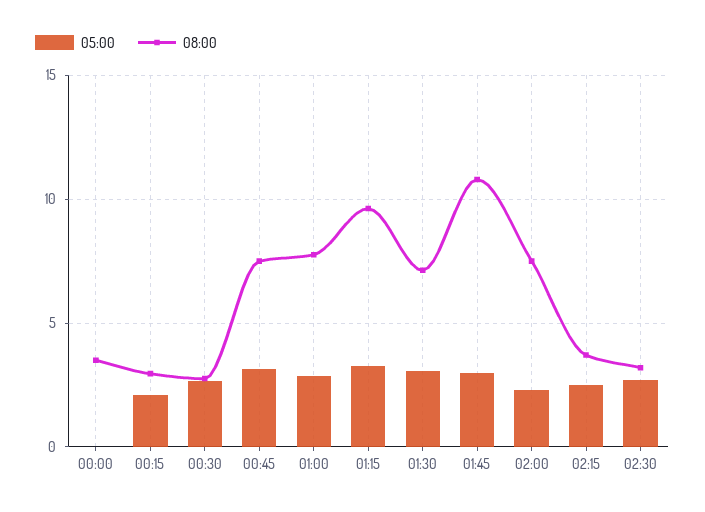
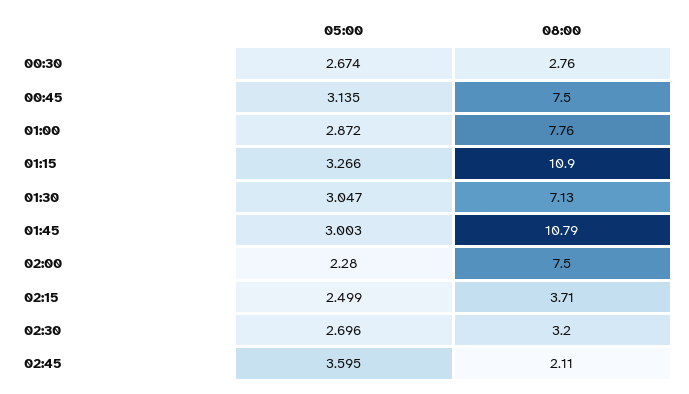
05:00, 00:00: 0 -> none
08:00, 00:00: 3.5 -> none
05:00, 00:15: 2 -> none
08:00, 00:15: 3 -> none
08:00, 01:15: 9.5 -> 10.9
05:00, 02:45: none -> 3.595
08:00, 02:45: none -> 2.11

